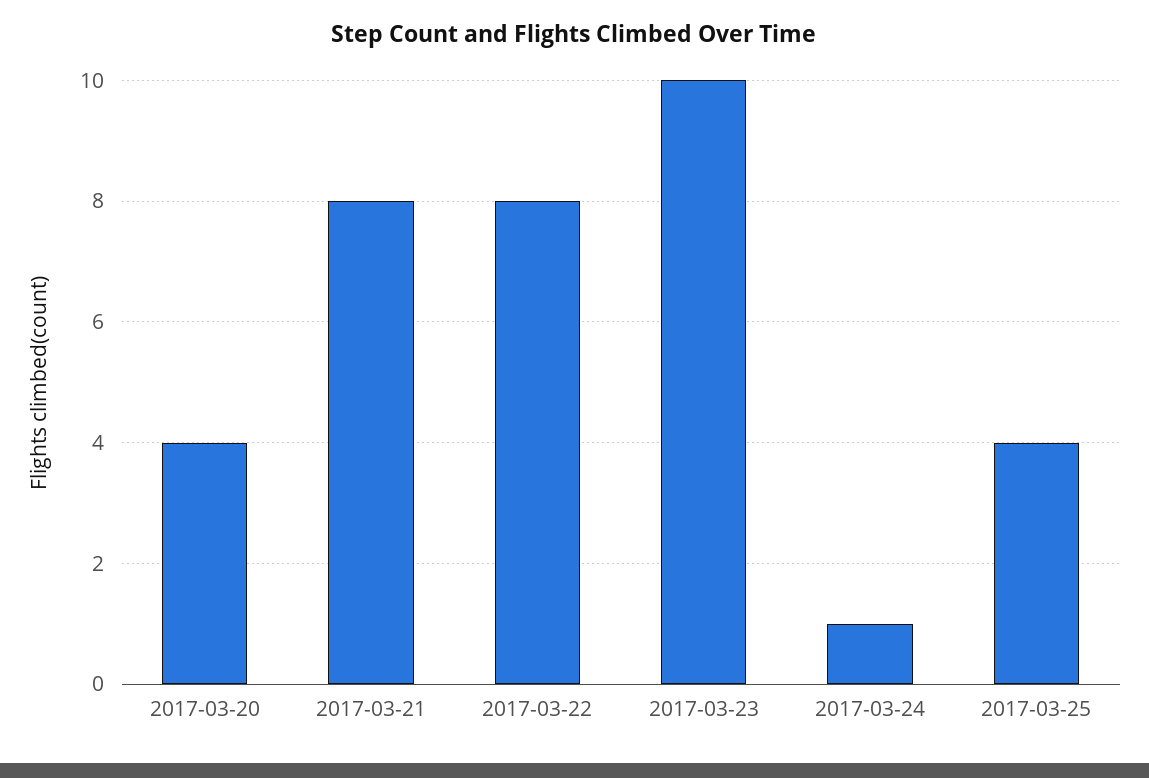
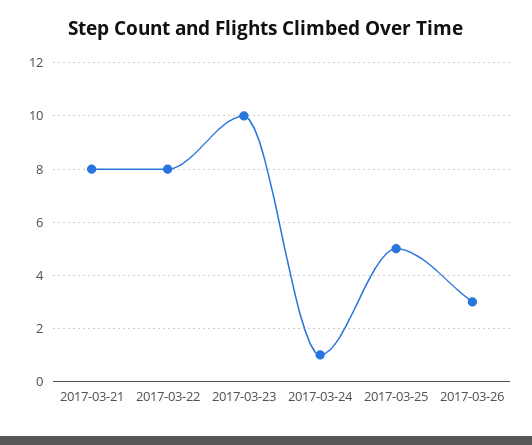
2017-03-20: 4 -> none
2017-03-25: 4 -> 5
2017-03-26: none -> 3

